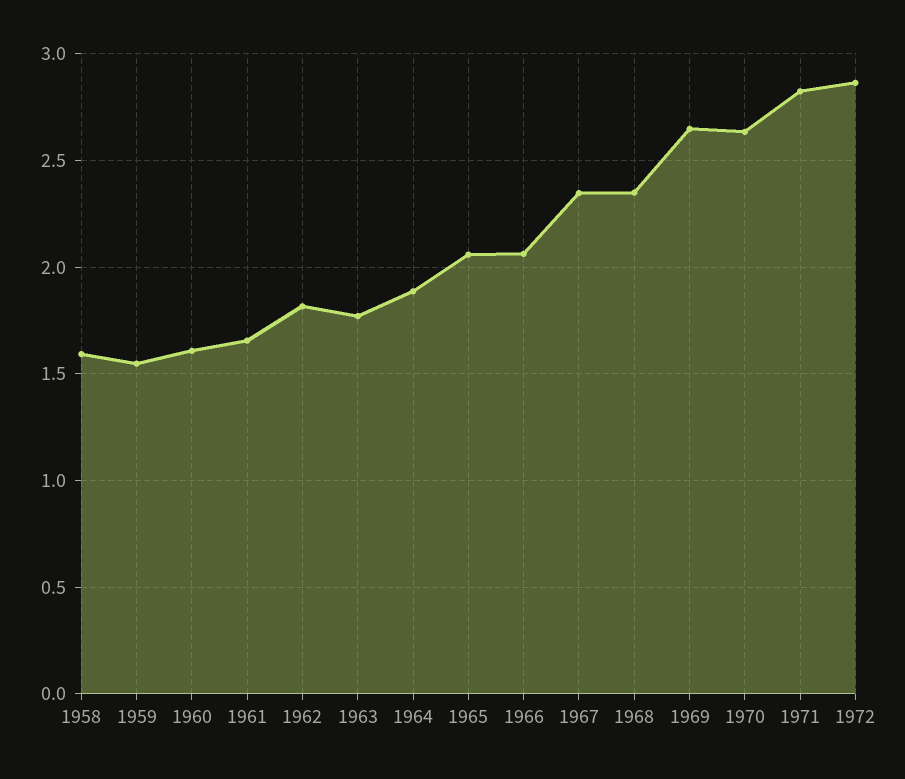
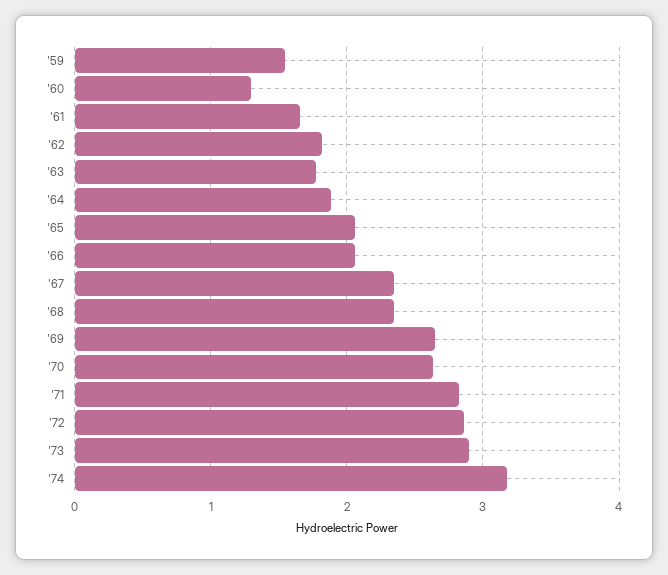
1958: 1.6 -> none
1960: 1.6 -> 1.3
'73: none -> 2.9
'74: none -> 3.2

